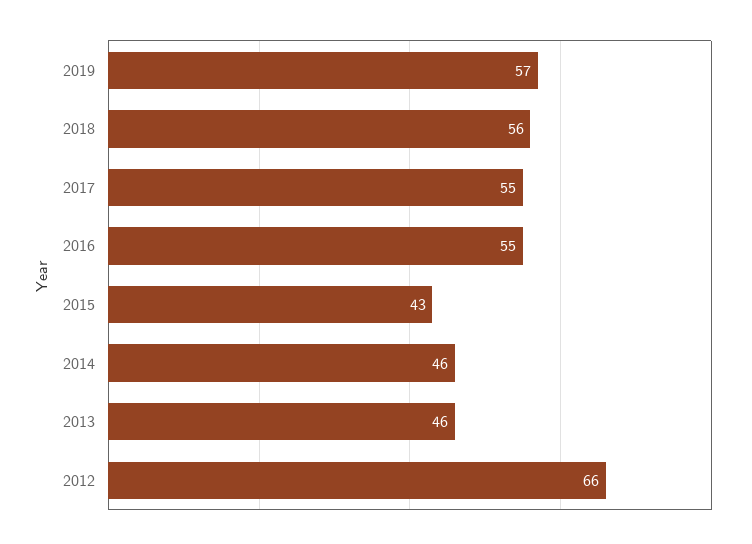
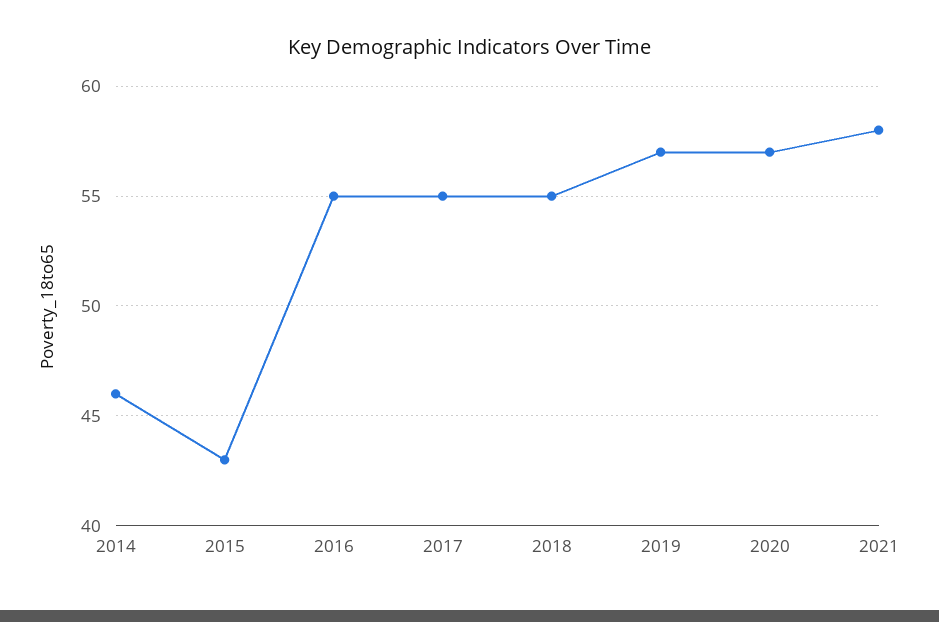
2018: 56 -> 55
2013: 46 -> none
2012: 66 -> none
2020: none -> 57
2021: none -> 58

